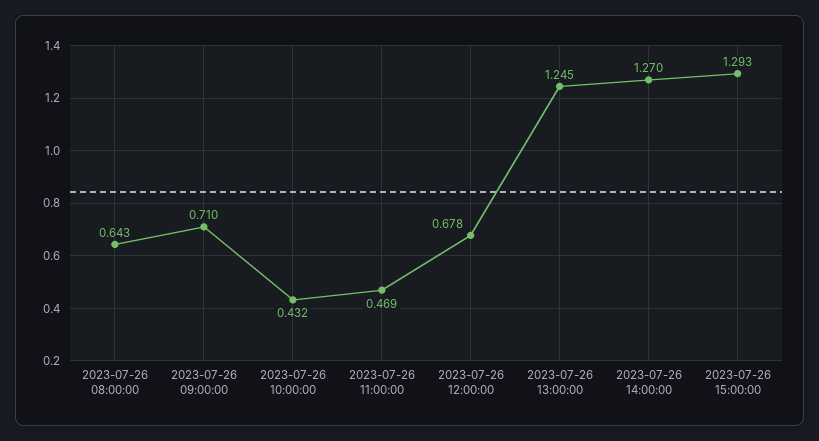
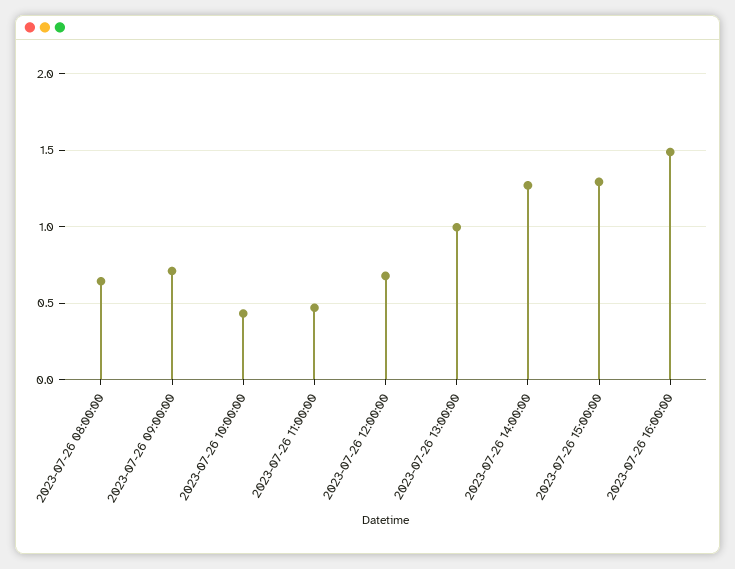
2023-07-26 13:00:00: 1.245 -> 1
2023-07-26 16:00:00: none -> 1.5

